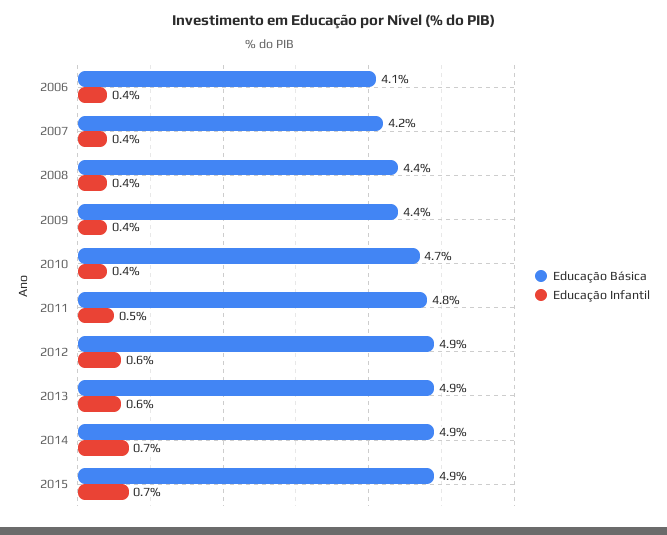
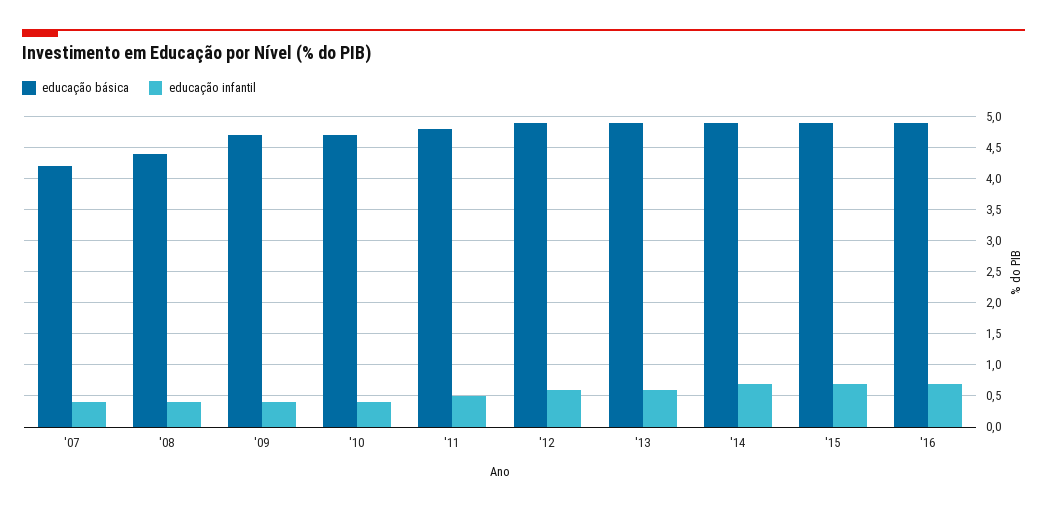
Educação Básica, 2006: 4.1 -> none
Educação Infantil, 2006: 0.4 -> none
Educação Básica, 2009: 4.4 -> 4.7
Educação Básica, '16: none -> 4.9
Educação Infantil, '16: none -> 0.7

